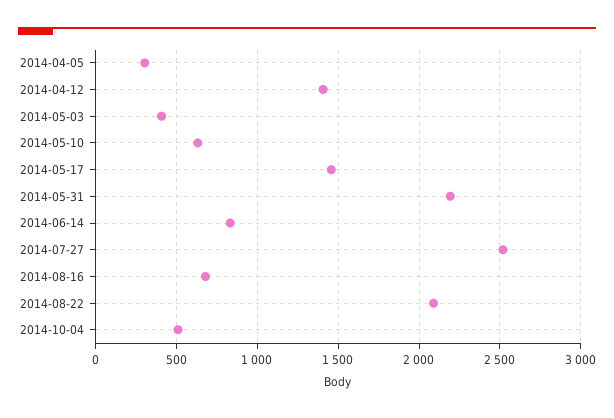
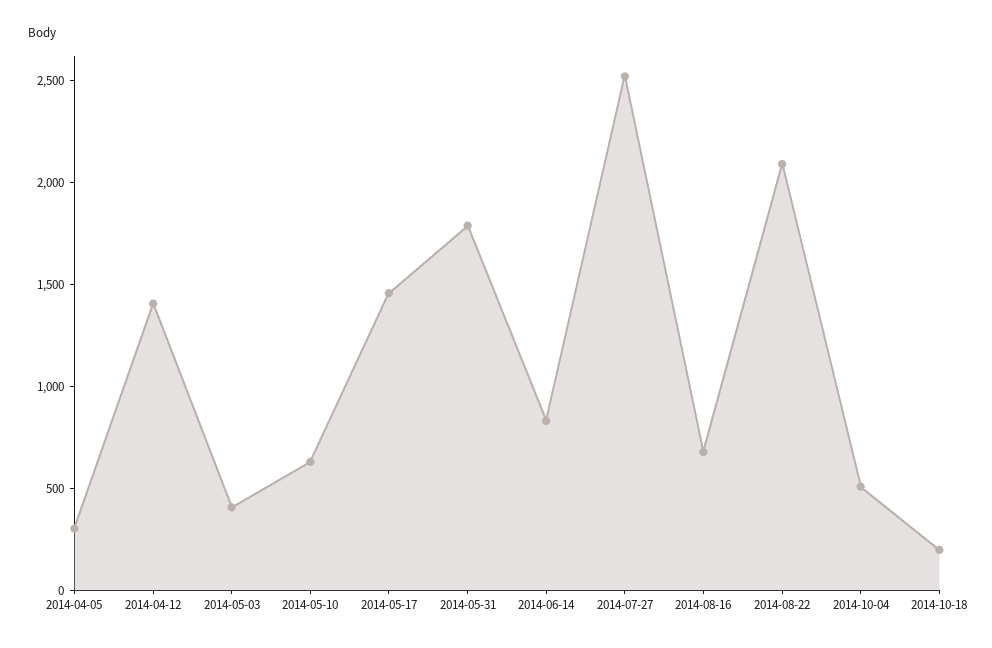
2014-05-31: 2200 -> 1800
2014-10-18: none -> 200

